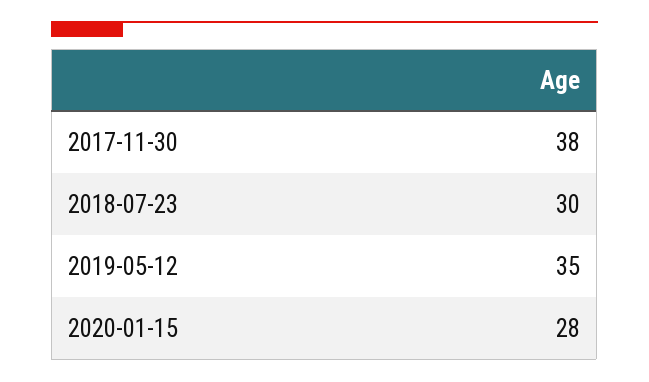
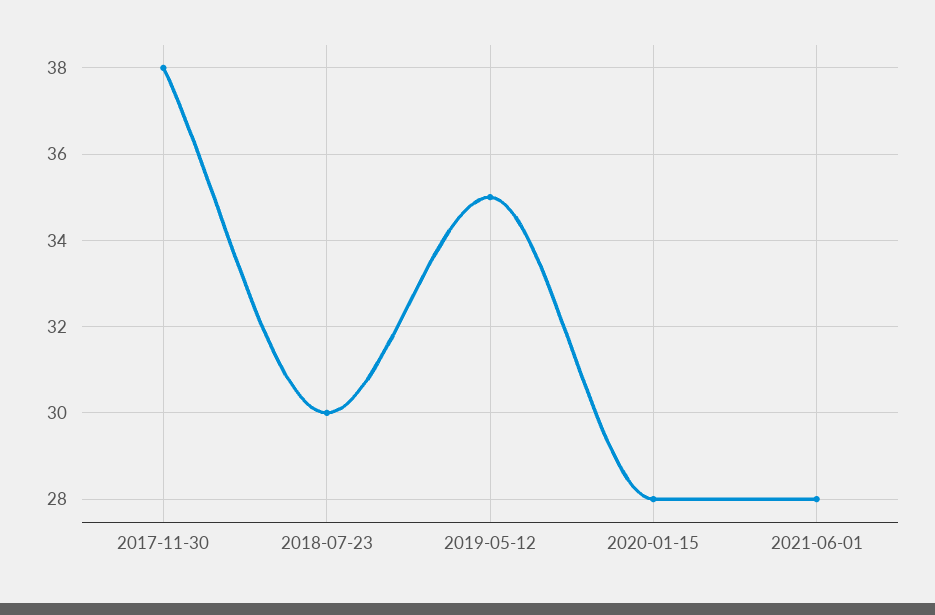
2021-06-01: none -> 28

